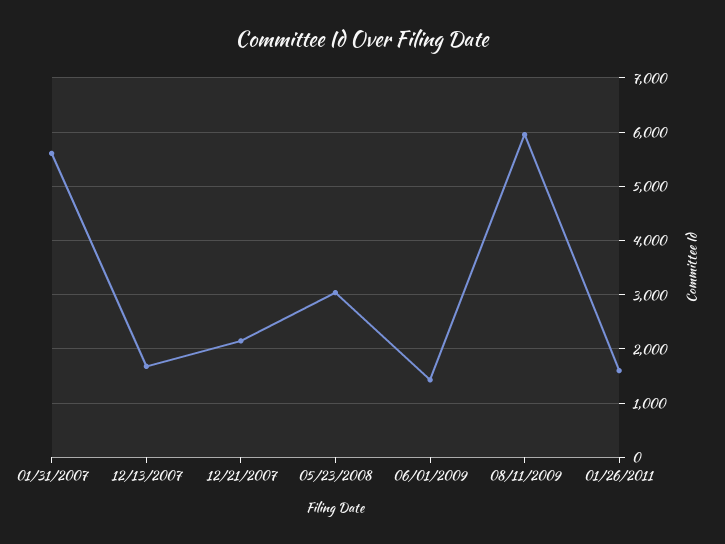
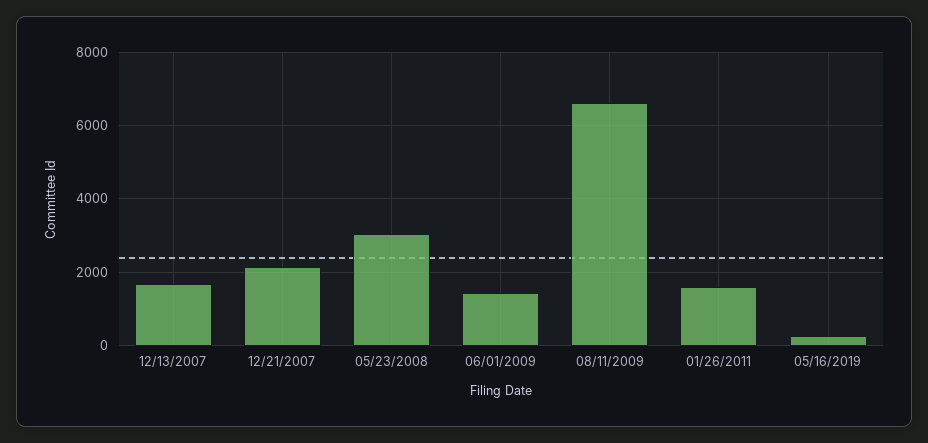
01/31/2007: 5600 -> none
08/11/2009: 6000 -> 6600
05/16/2019: none -> 200

